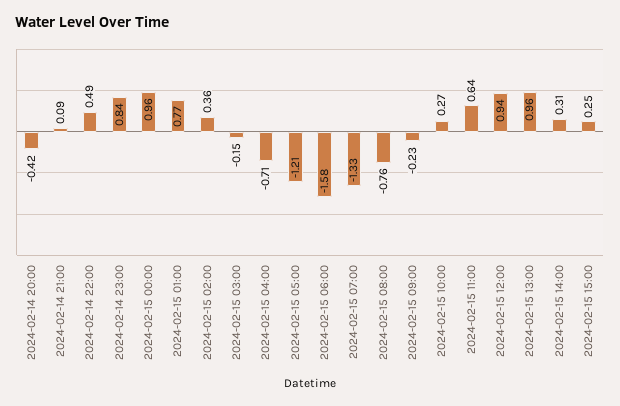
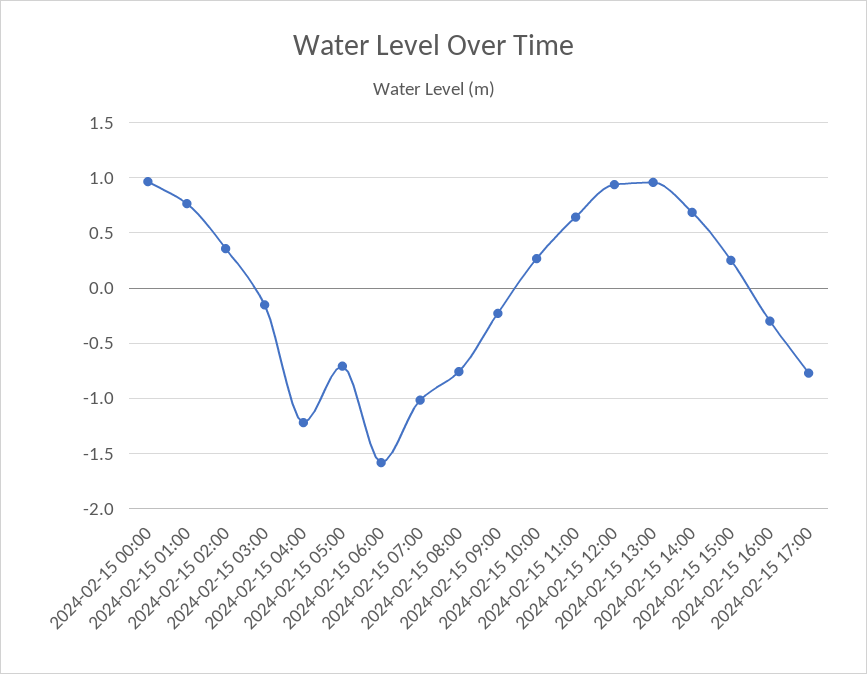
2024-02-14 20:00: -0.42 -> none
2024-02-14 21:00: 0.09 -> none
2024-02-14 22:00: 0.49 -> none
2024-02-14 23:00: 0.84 -> none
2024-02-15 04:00: -0.71 -> -1.2
2024-02-15 05:00: -1.21 -> -0.7
2024-02-15 07:00: -1.33 -> -1
2024-02-15 14:00: 0.31 -> 0.7
2024-02-15 16:00: none -> -0.3
2024-02-15 17:00: none -> -0.8

